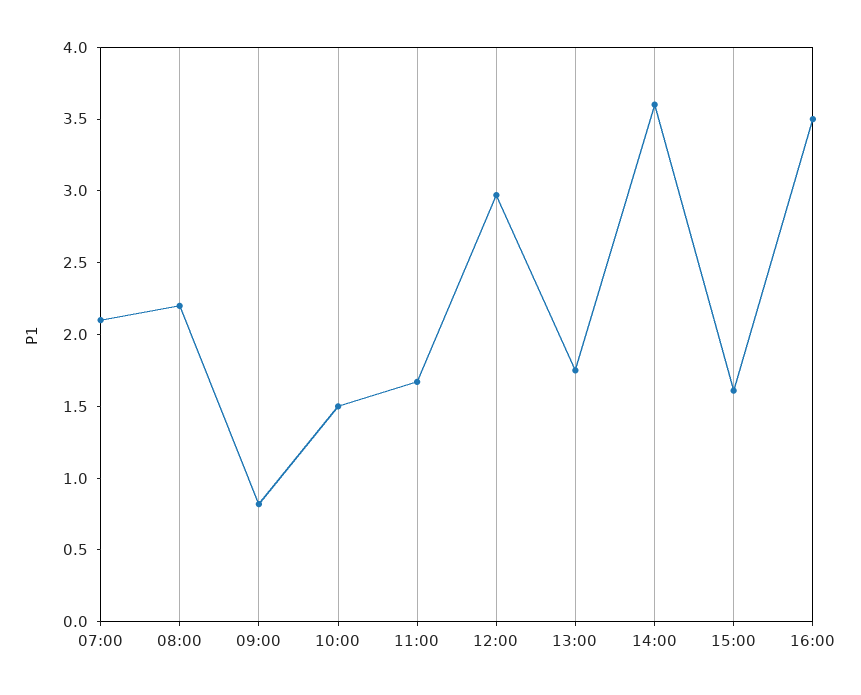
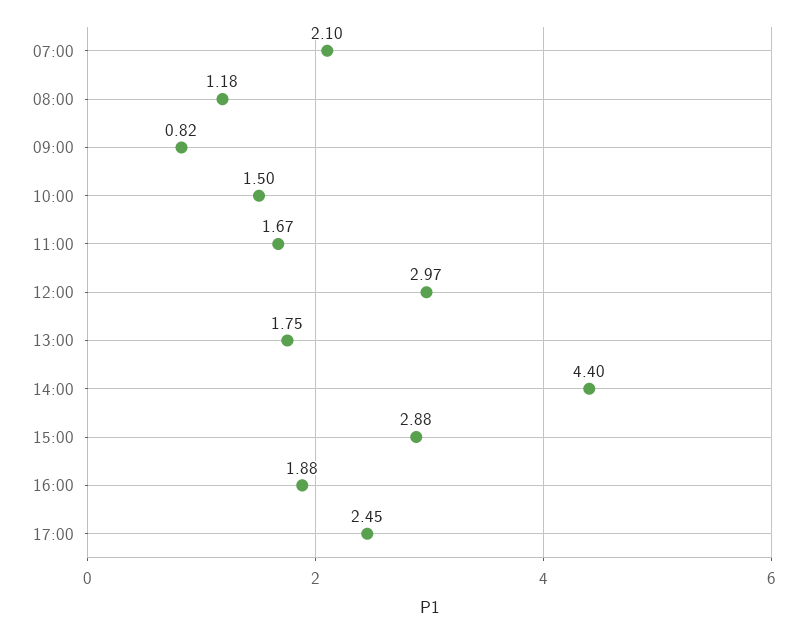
08:00: 2.2 -> 1.18
14:00: 3.6 -> 4.4
15:00: 1.6 -> 2.88
16:00: 3.5 -> 1.88
17:00: none -> 2.45

